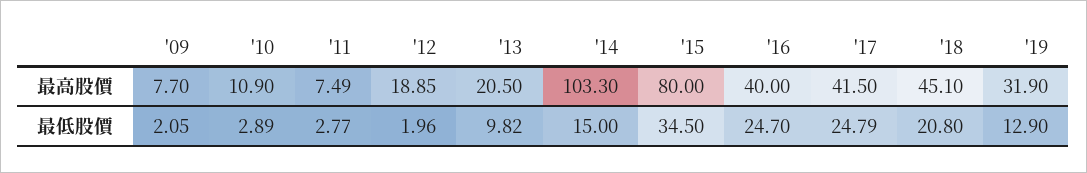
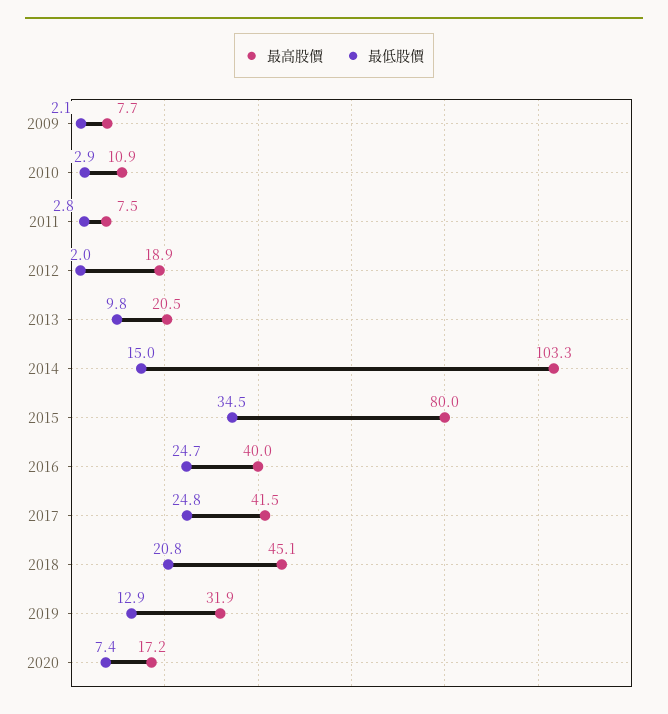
最高股價, 2020: none -> 17.2
最低股價, 2020: none -> 7.4

